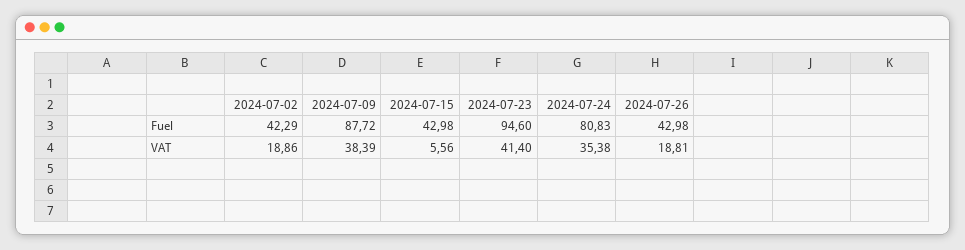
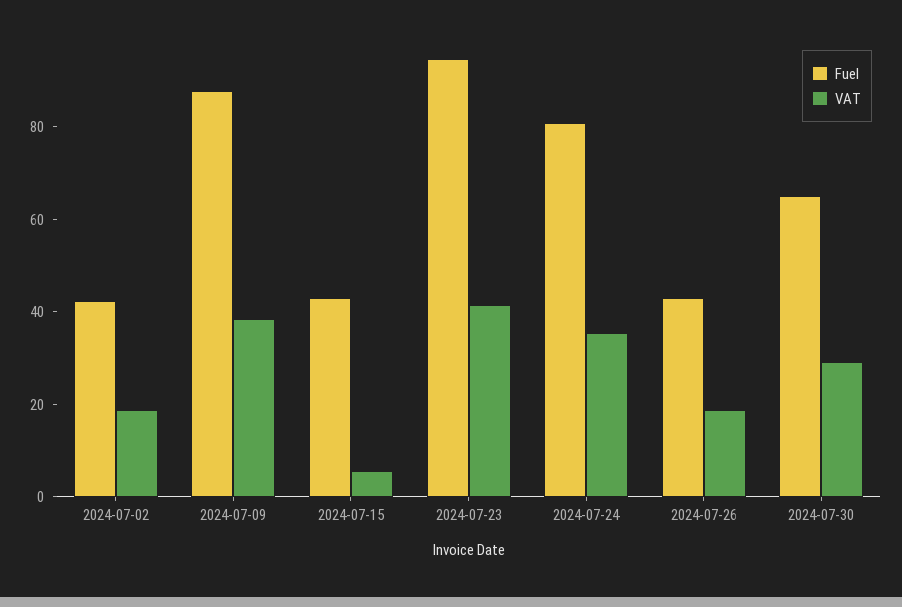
Fuel, 2024-07-30: none -> 65
VAT, 2024-07-30: none -> 30

